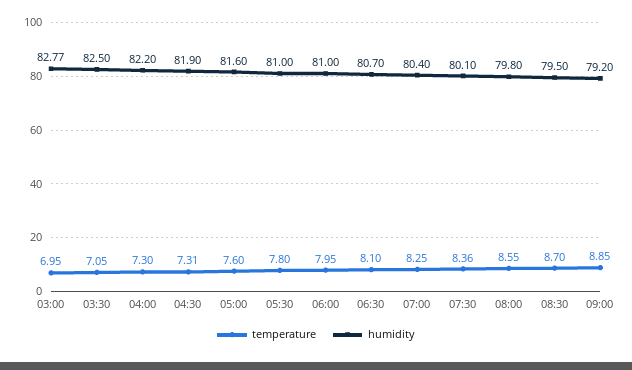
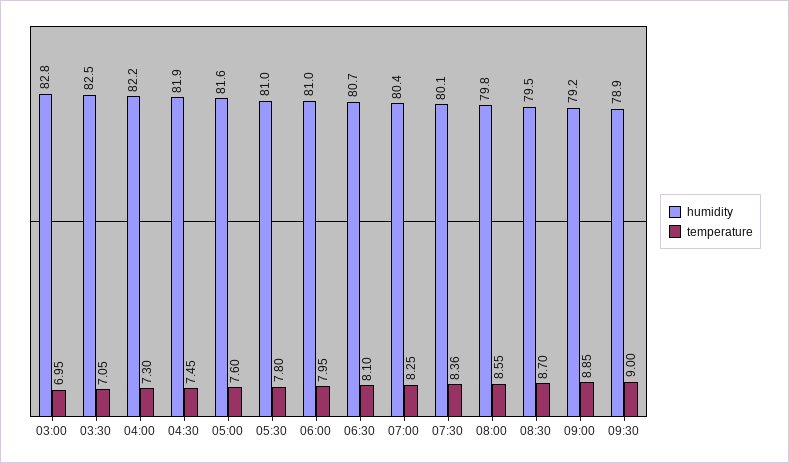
temperature, 04:30: 7.31 -> 7.45
humidity, 09:30: none -> 78.9
temperature, 09:30: none -> 9

